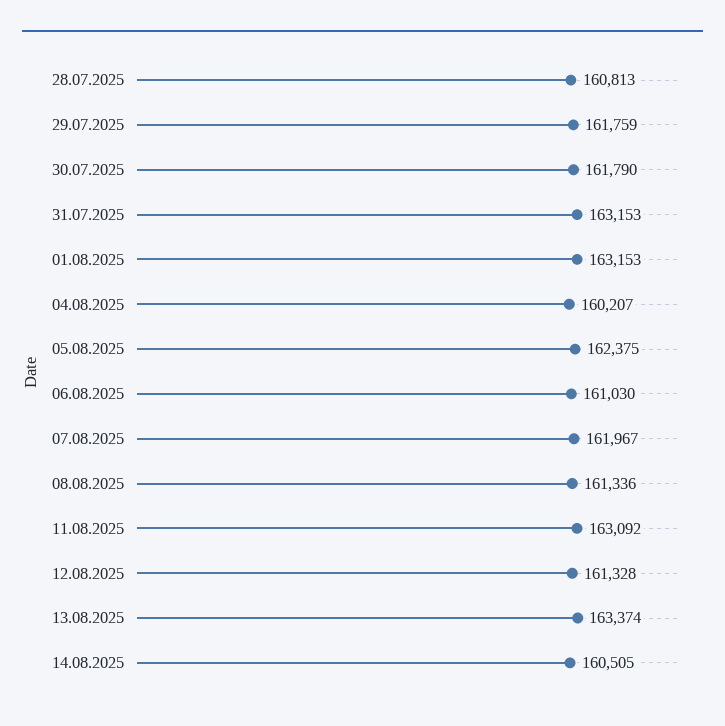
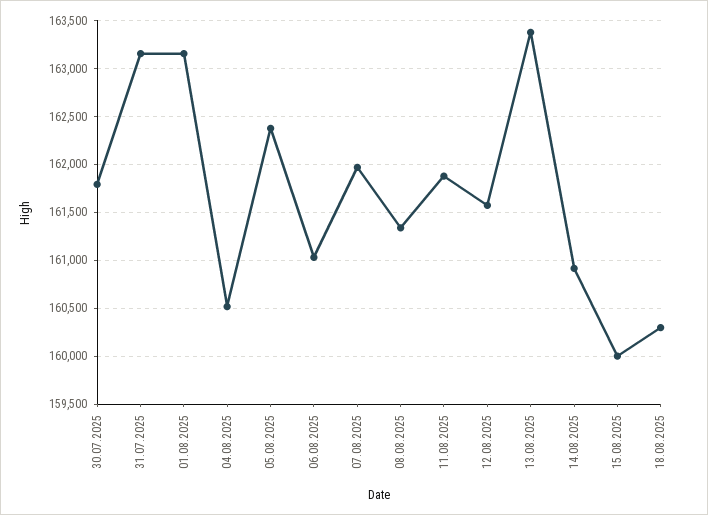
28.07.2025: 160813 -> none
29.07.2025: 161759 -> none
04.08.2025: 160207 -> 160500
11.08.2025: 163092 -> 161900
12.08.2025: 161328 -> 161600
14.08.2025: 160505 -> 160900
15.08.2025: none -> 160000
18.08.2025: none -> 160300

